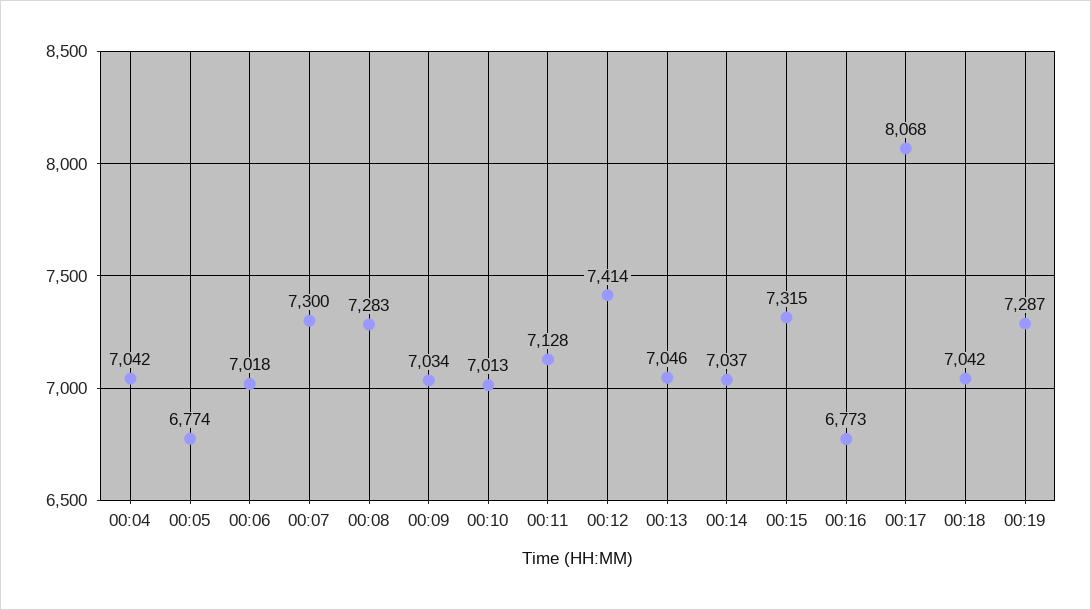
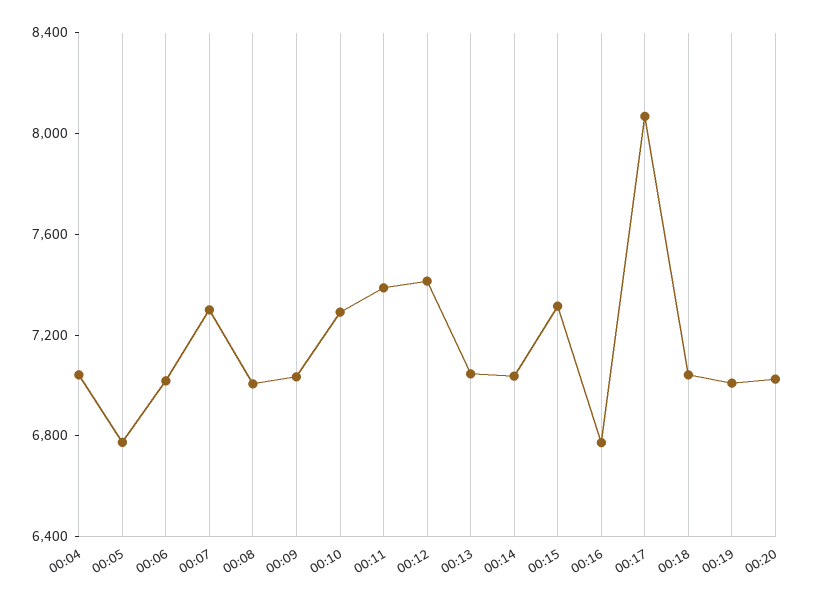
00:08: 7283 -> 7000
00:10: 7013 -> 7300
00:11: 7128 -> 7400
00:19: 7287 -> 7000
00:20: none -> 7000

